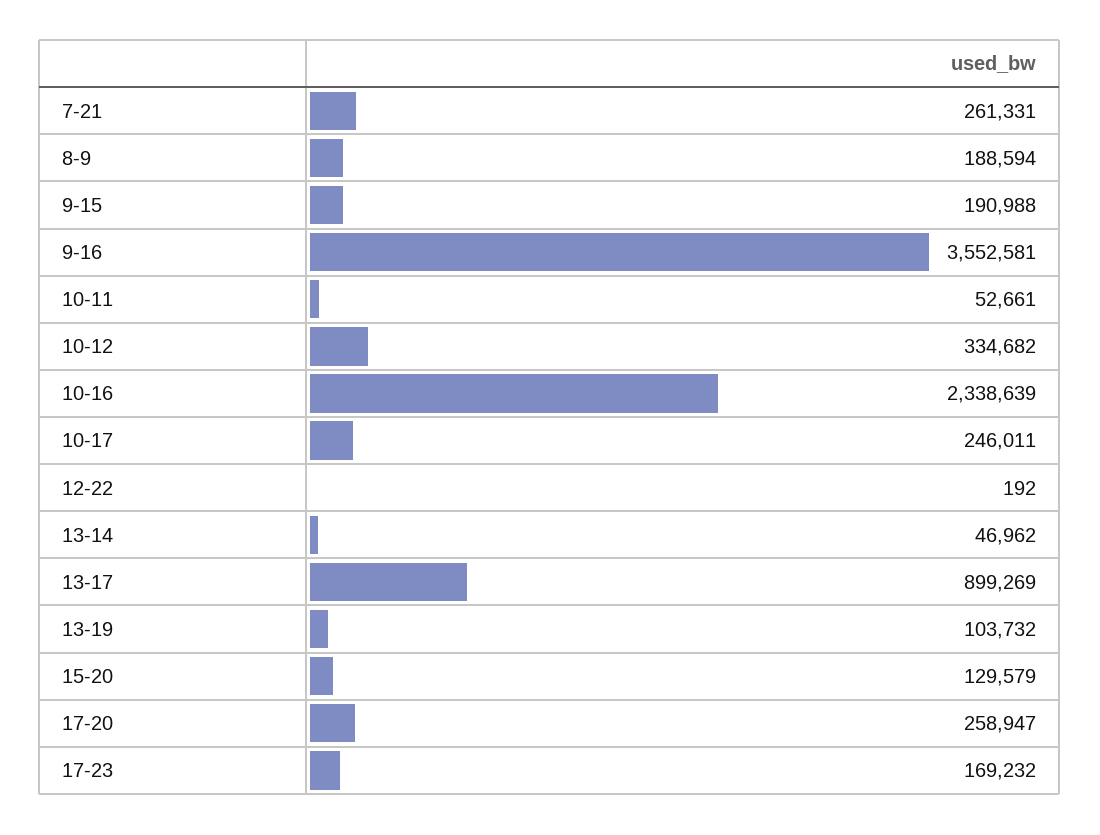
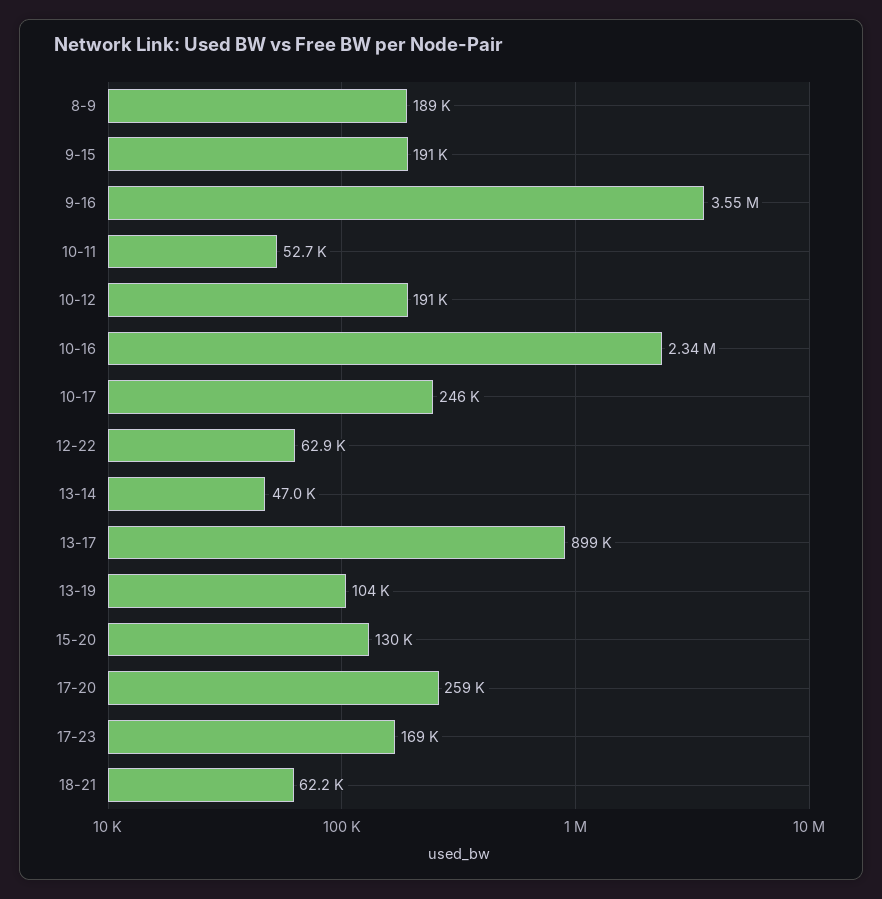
7-21: 261331 -> none
10-12: 334682 -> 191000
12-22: 192 -> 62900
18-21: none -> 62200

